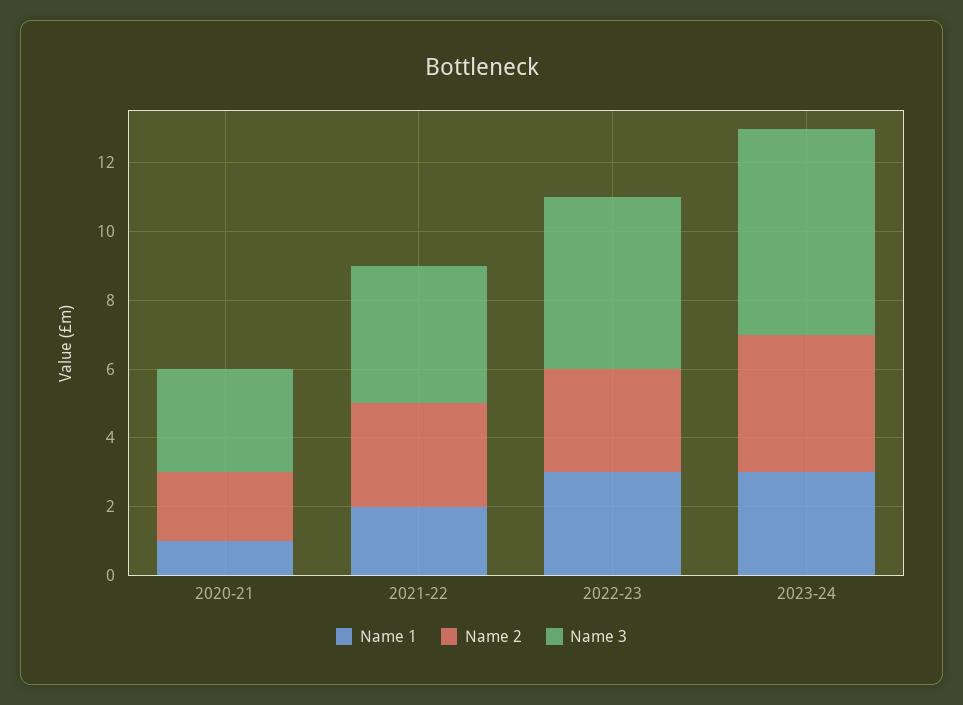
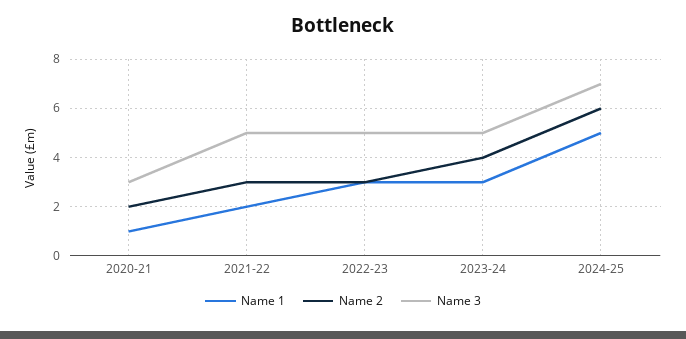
Name 3, 2021-22: 4 -> 5
Name 3, 2023-24: 6 -> 5
Name 1, 2024-25: none -> 5
Name 2, 2024-25: none -> 6
Name 3, 2024-25: none -> 7

